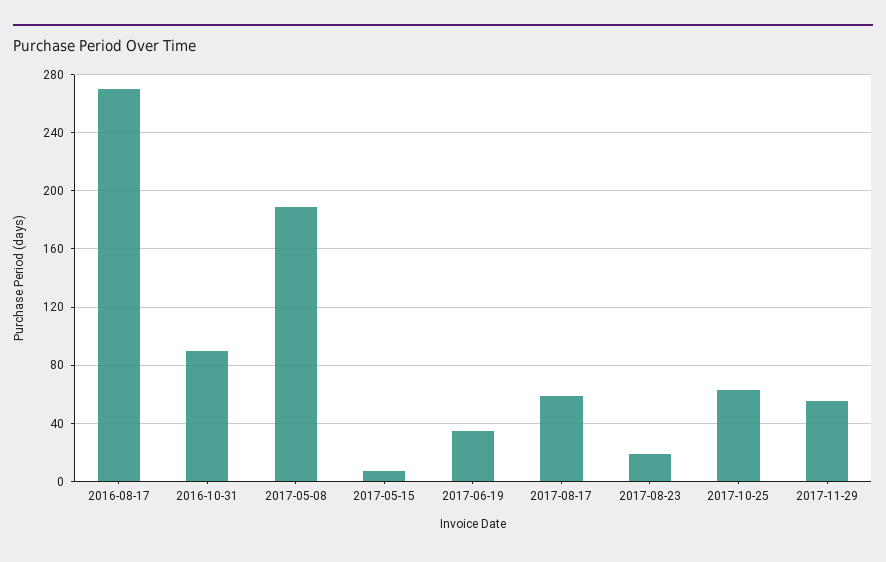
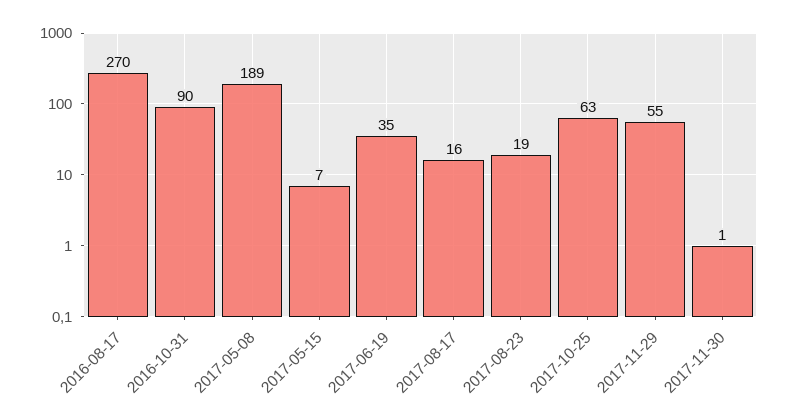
2017-08-17: 60 -> 16
2017-11-30: none -> 1

